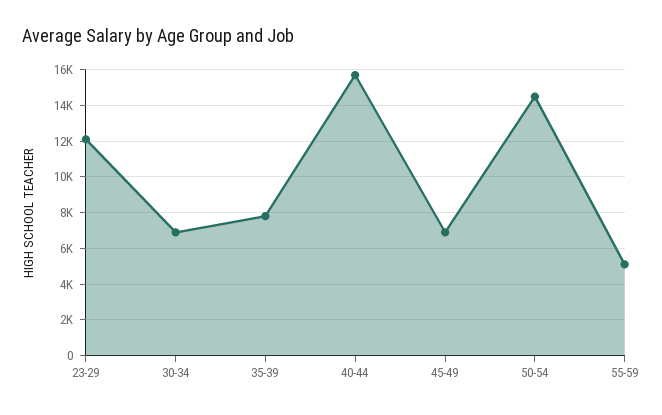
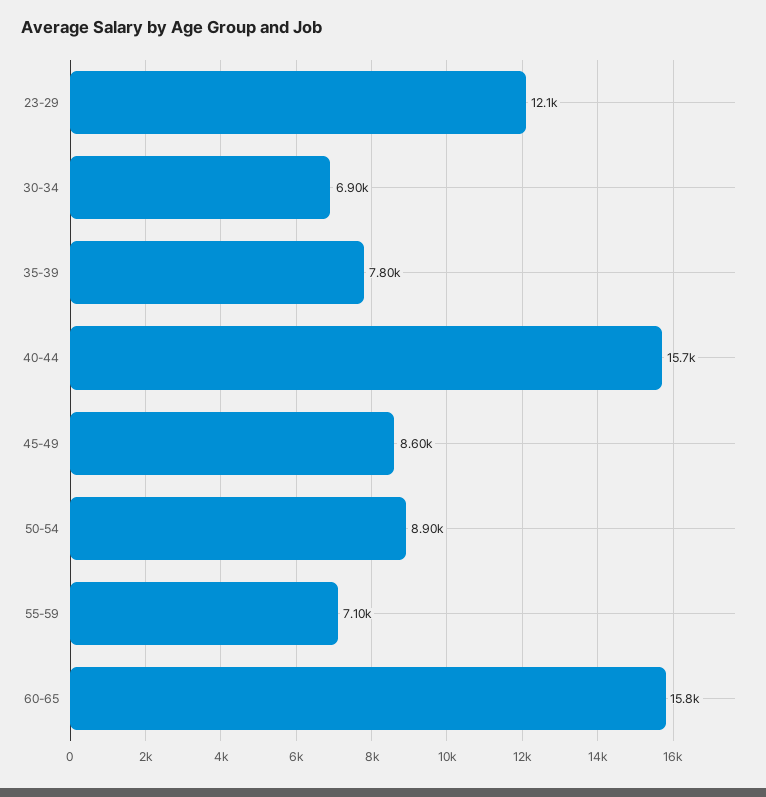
45-49: 7000 -> 8600
50-54: 14500 -> 8900
55-59: 5000 -> 7100
60-65: none -> 15800

